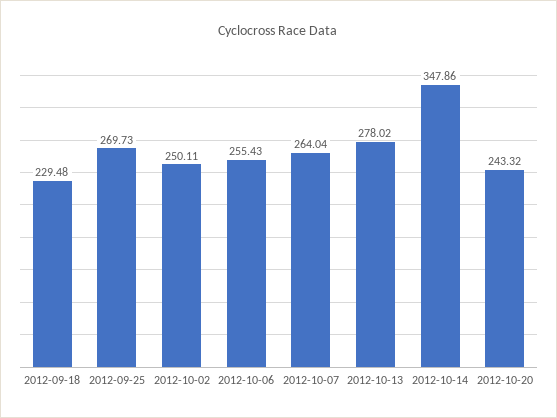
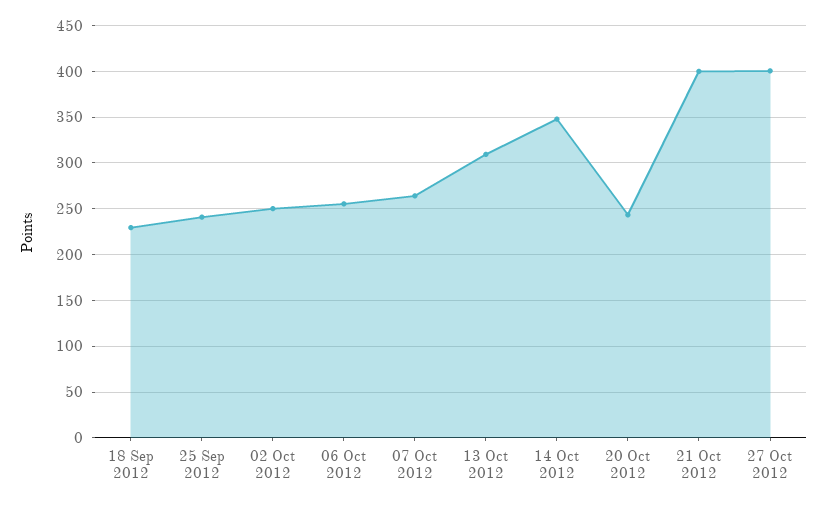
2012-09-25: 269.73 -> 240
2012-10-13: 278.02 -> 310
21 Oct 2012: none -> 400
27 Oct 2012: none -> 400

